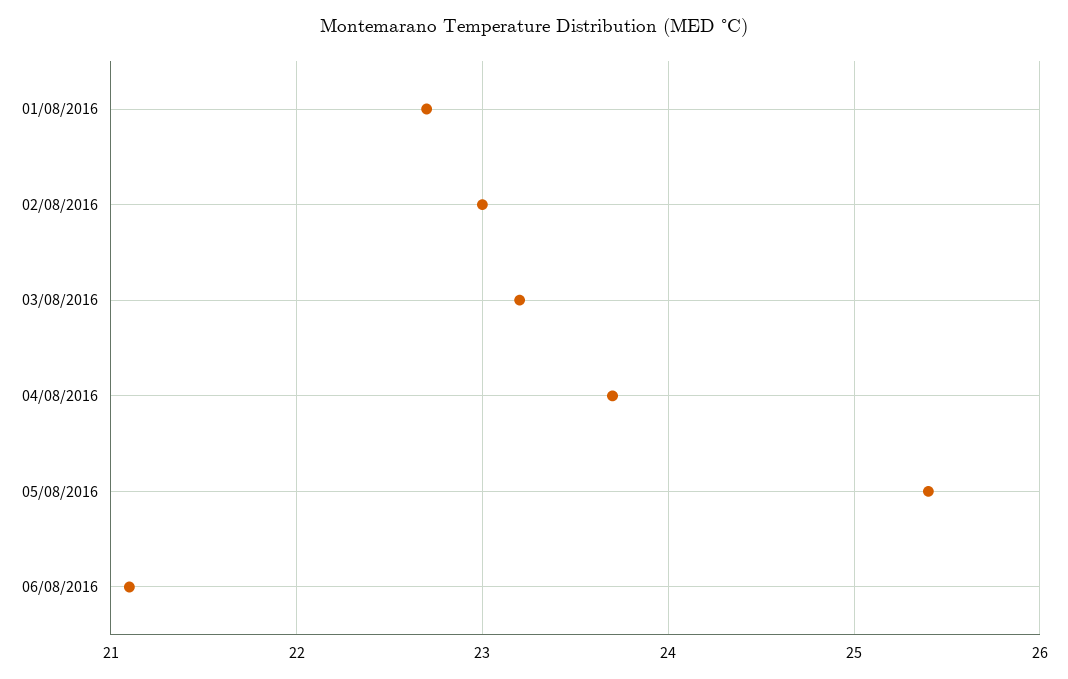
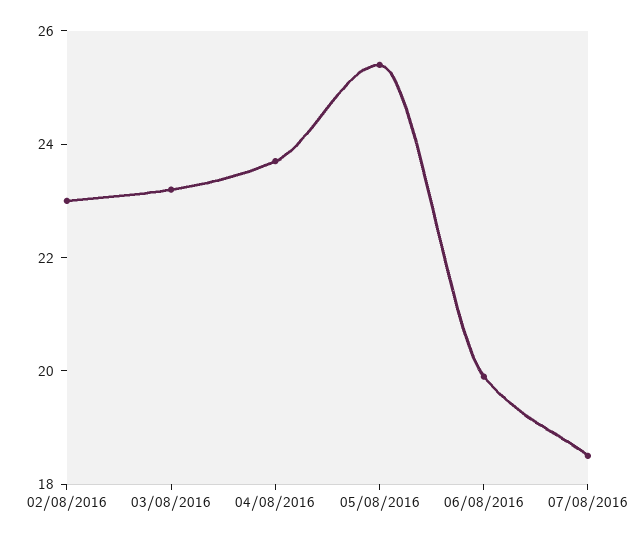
01/08/2016: 22.7 -> none
06/08/2016: 21.1 -> 20
07/08/2016: none -> 18.5

